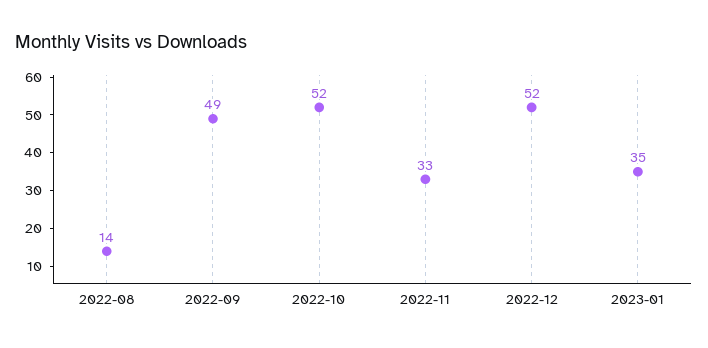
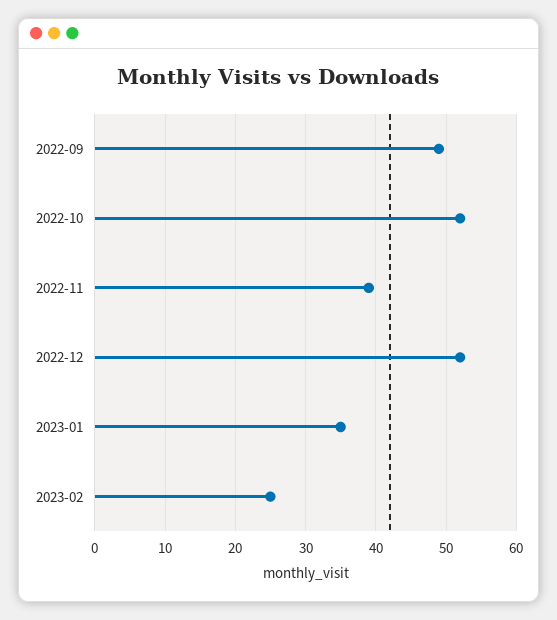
2022-08: 14 -> none
2022-11: 33 -> 39
2023-02: none -> 25

